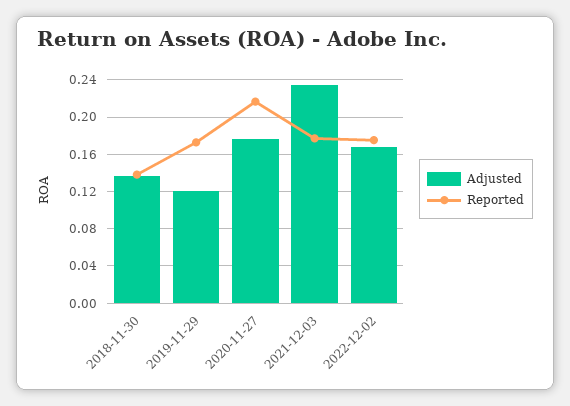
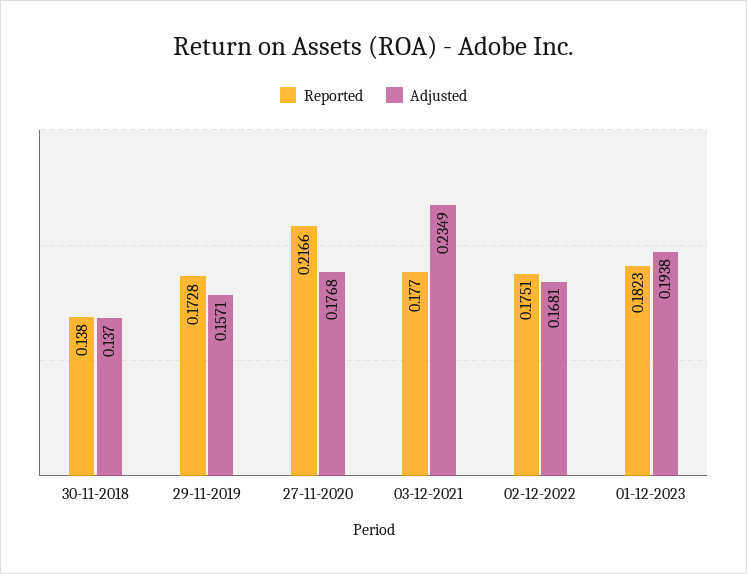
Adjusted, 2019-11-29: 0.12 -> 0.1571
Reported, 01-12-2023: none -> 0.1823
Adjusted, 01-12-2023: none -> 0.1938

